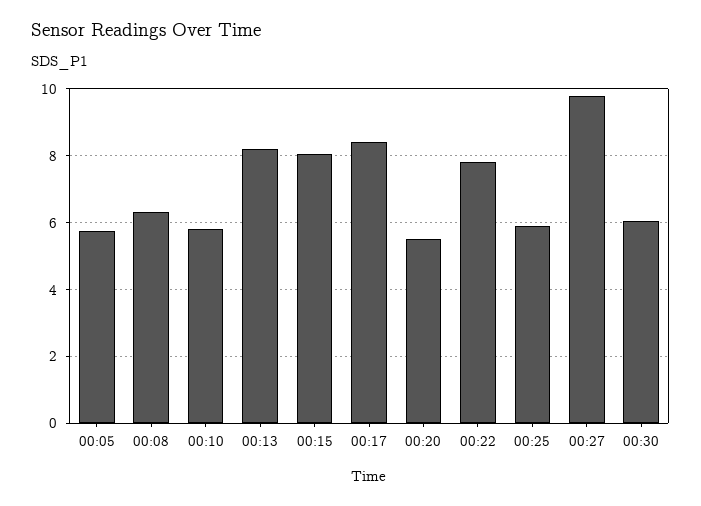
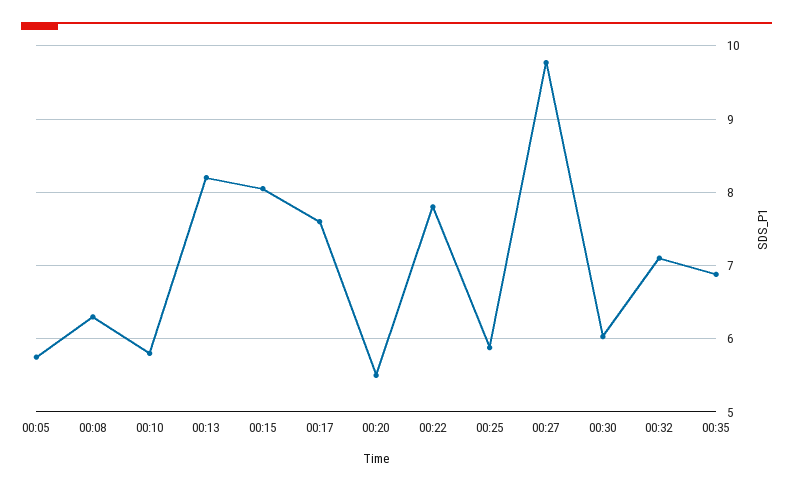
00:17: 8.4 -> 7.6
00:32: none -> 7.1
00:35: none -> 6.9

